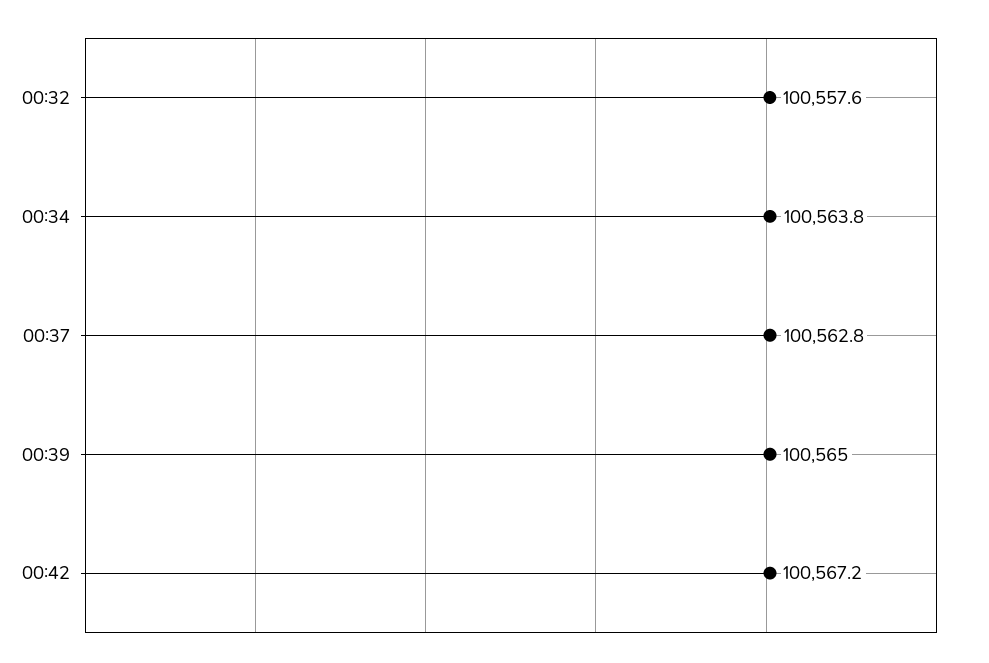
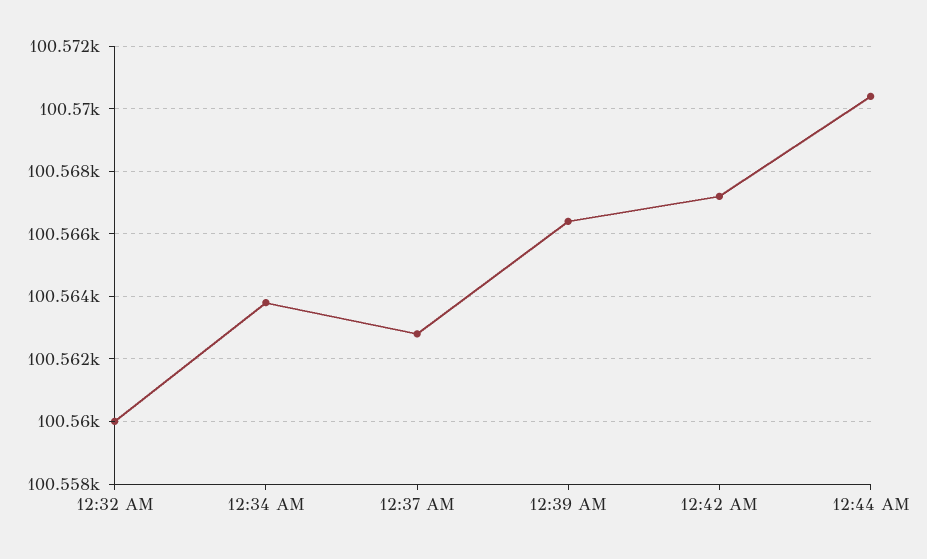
00:32: 100557.6 -> 100560
00:39: 100565 -> 100566.5
12:44 AM: none -> 100570.5

